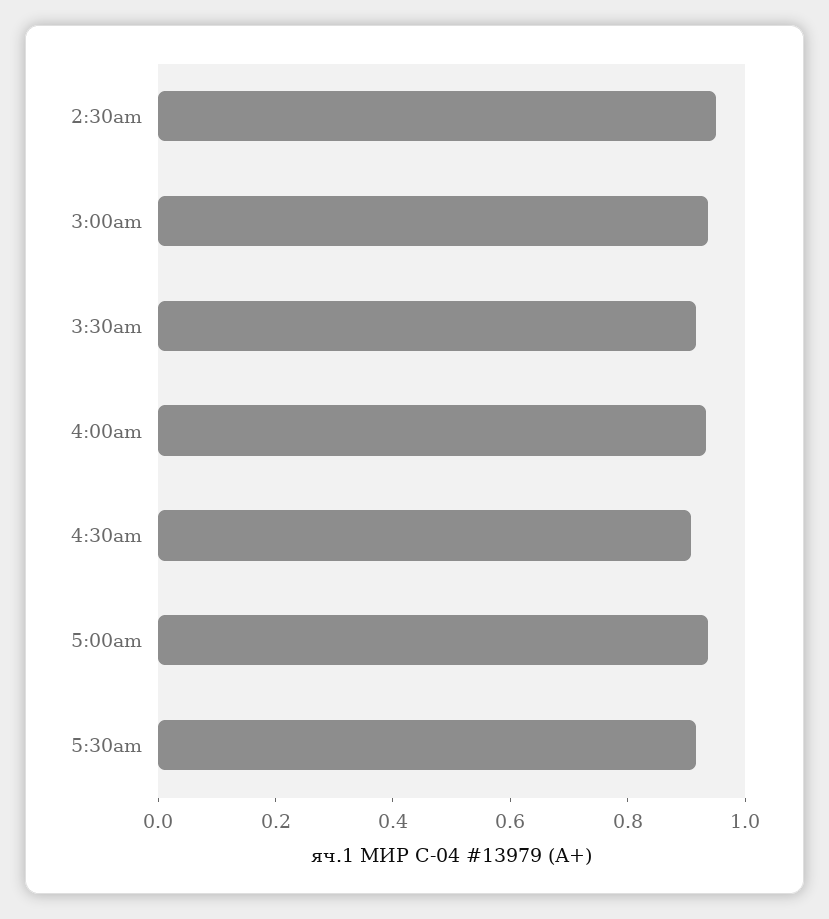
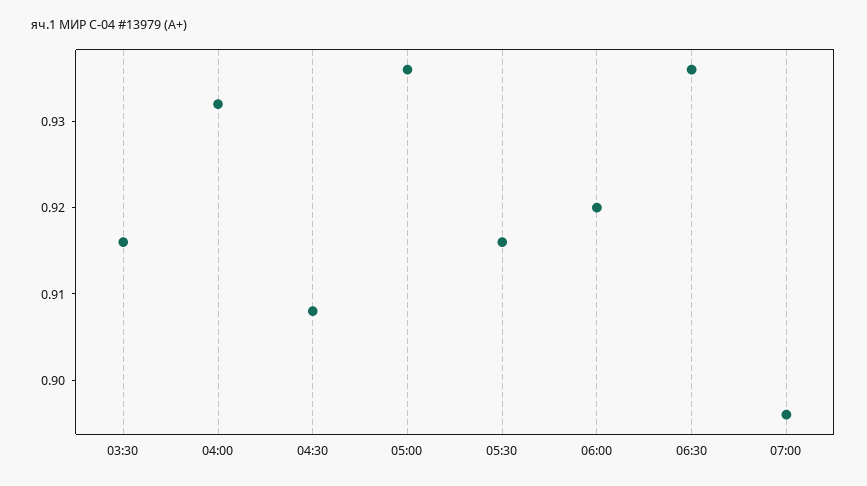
2:30am: 0.95 -> none
3:00am: 0.95 -> none
06:00: none -> 0.92
06:30: none -> 0.936
07:00: none -> 0.896

